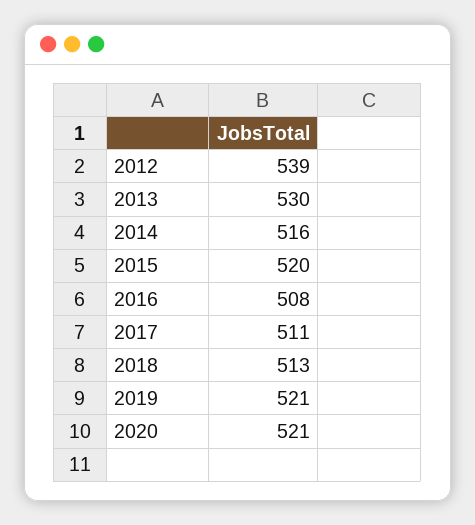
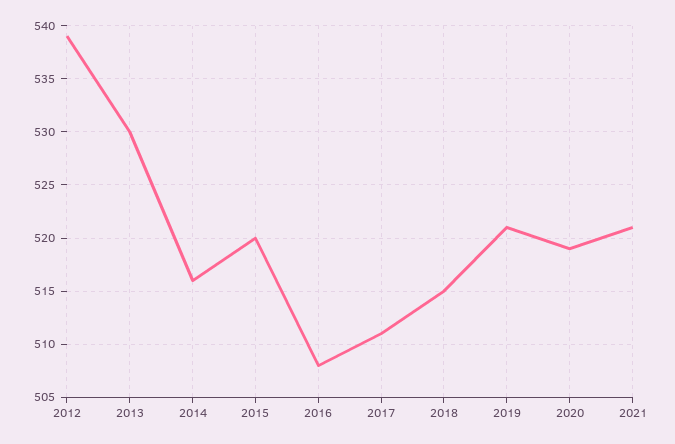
2018: 513 -> 515
2020: 521 -> 519
2021: none -> 521

